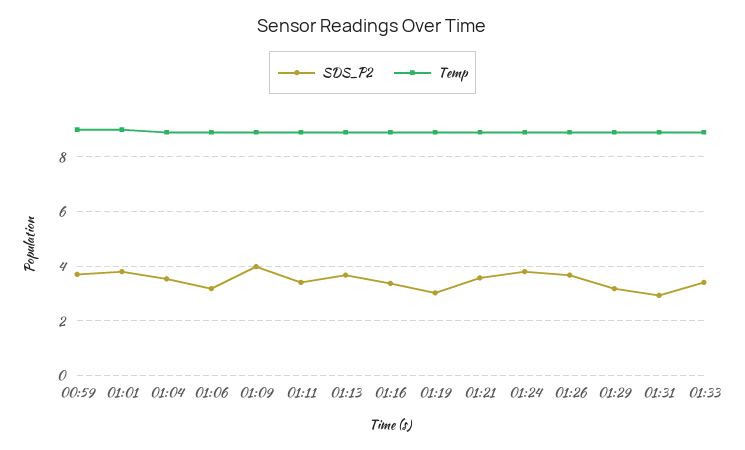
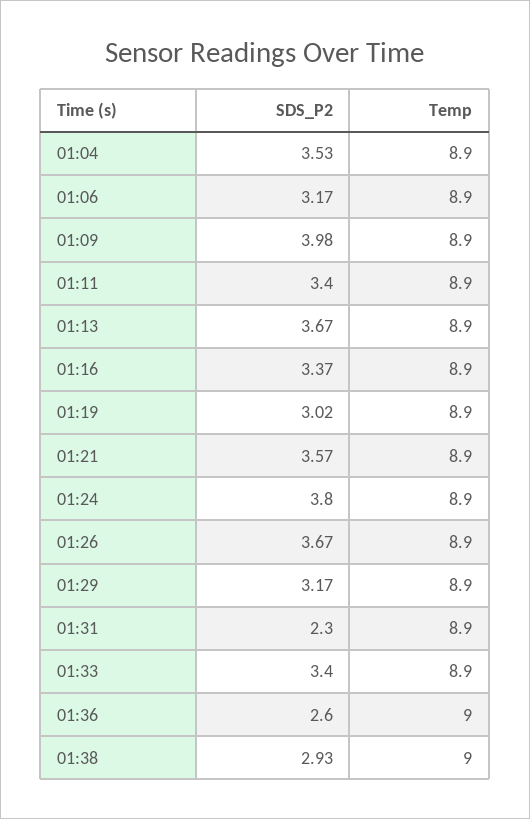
SDS_P2, 00:59: 3.75 -> none
Temp, 00:59: 9 -> none
SDS_P2, 01:01: 3.75 -> none
Temp, 01:01: 9 -> none
SDS_P2, 01:31: 3 -> 2.3
SDS_P2, 01:36: none -> 2.6
Temp, 01:36: none -> 9
SDS_P2, 01:38: none -> 2.93
Temp, 01:38: none -> 9

